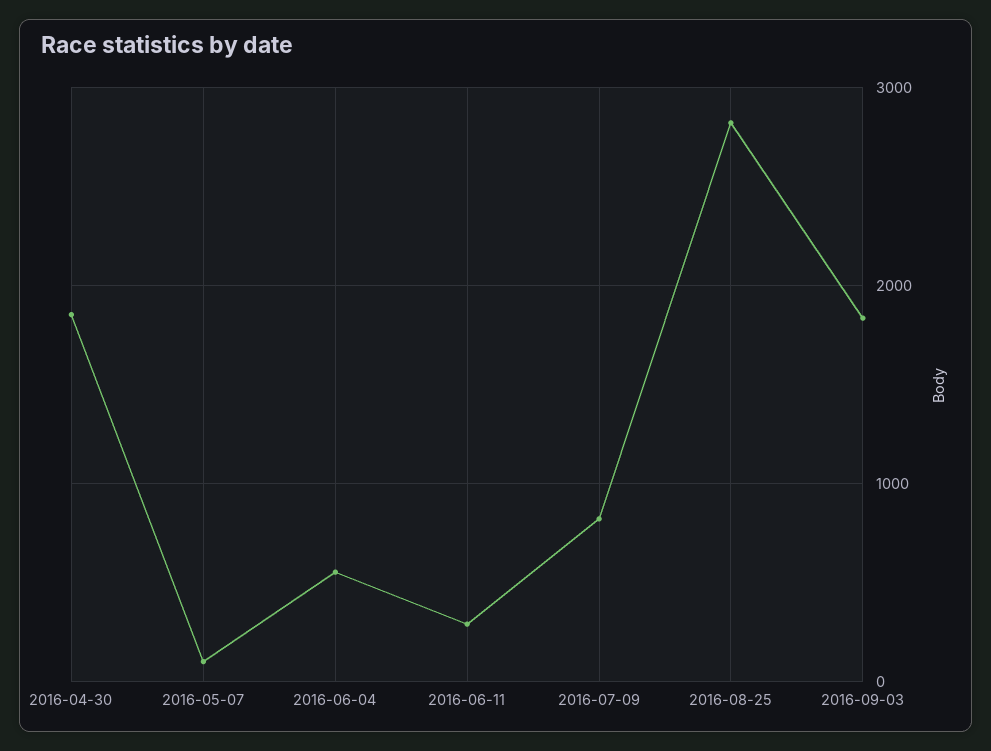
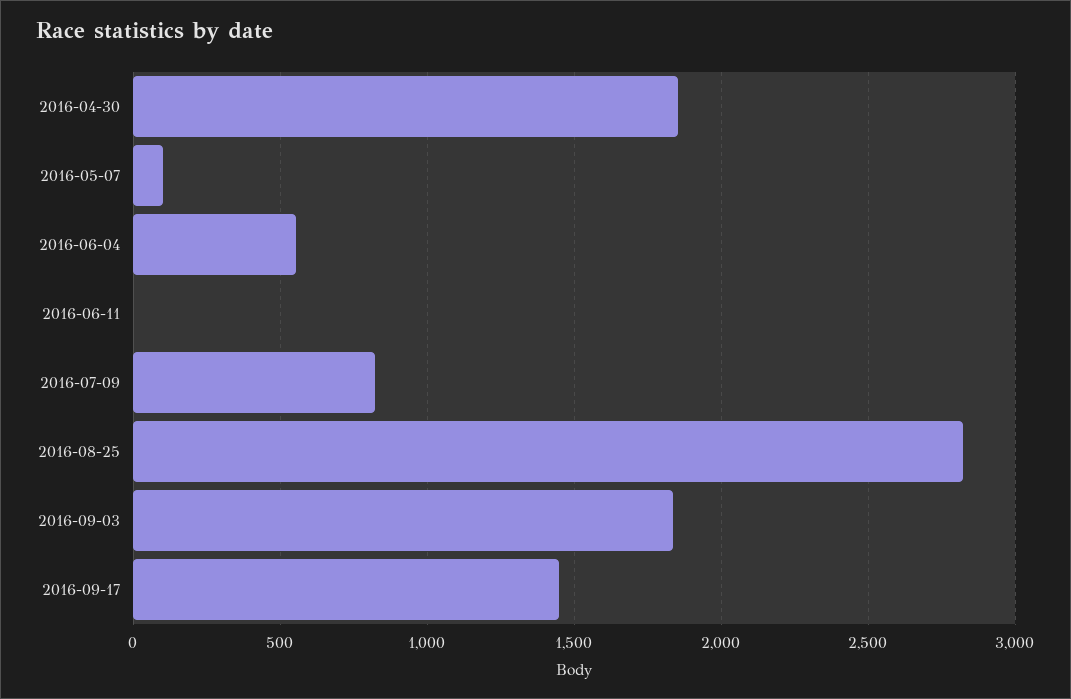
2016-06-11: 300 -> 0
2016-09-17: none -> 1450

